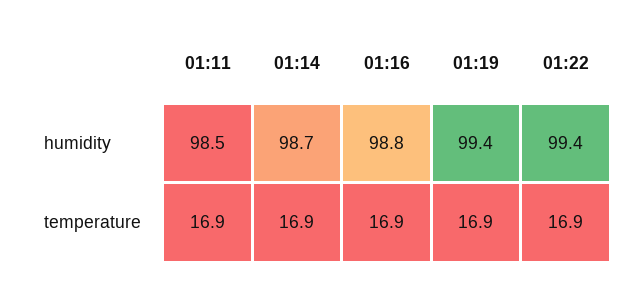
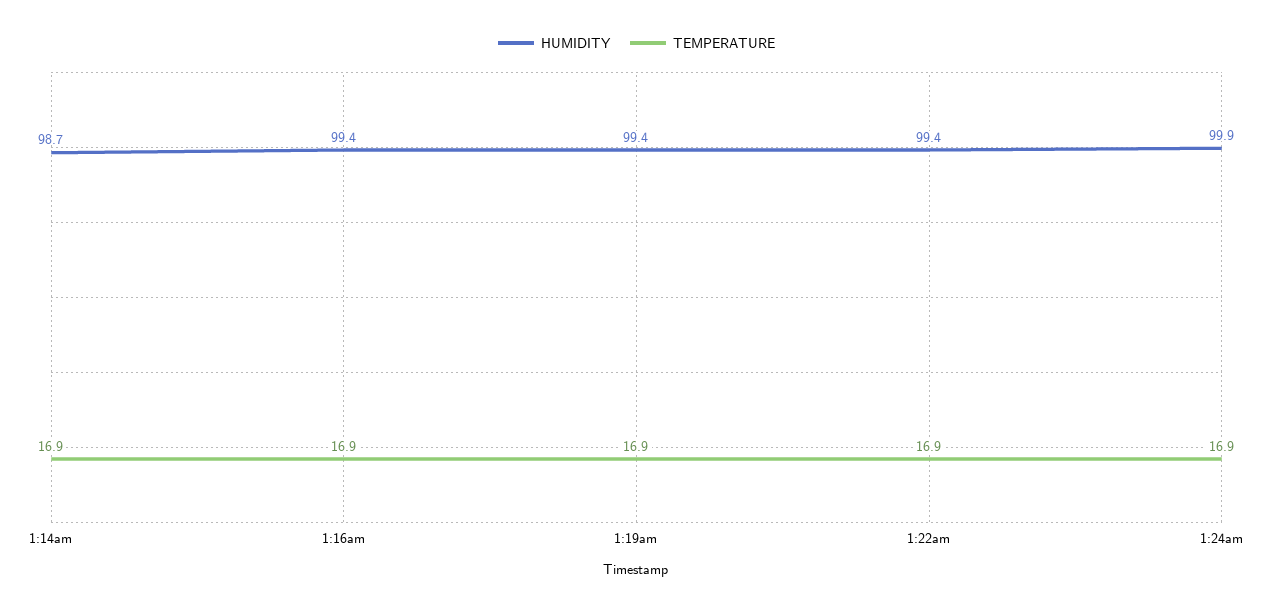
humidity, 01:11: 98.5 -> none
humidity, 01:16: 98.8 -> 99.4
temperature, 01:11: 16.9 -> none
humidity, 1:24am: none -> 99.9
temperature, 1:24am: none -> 16.9

